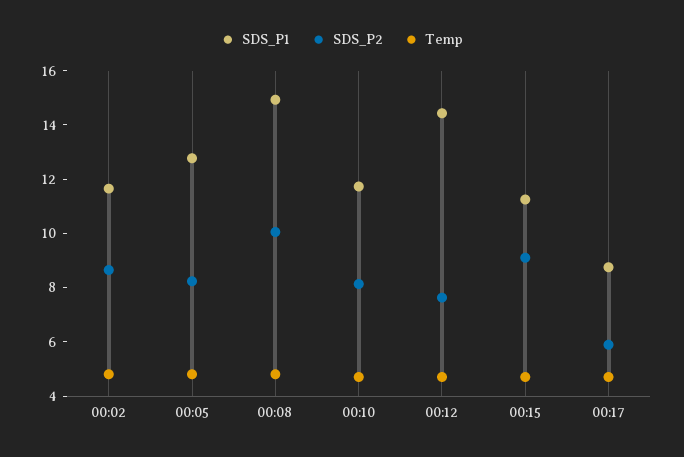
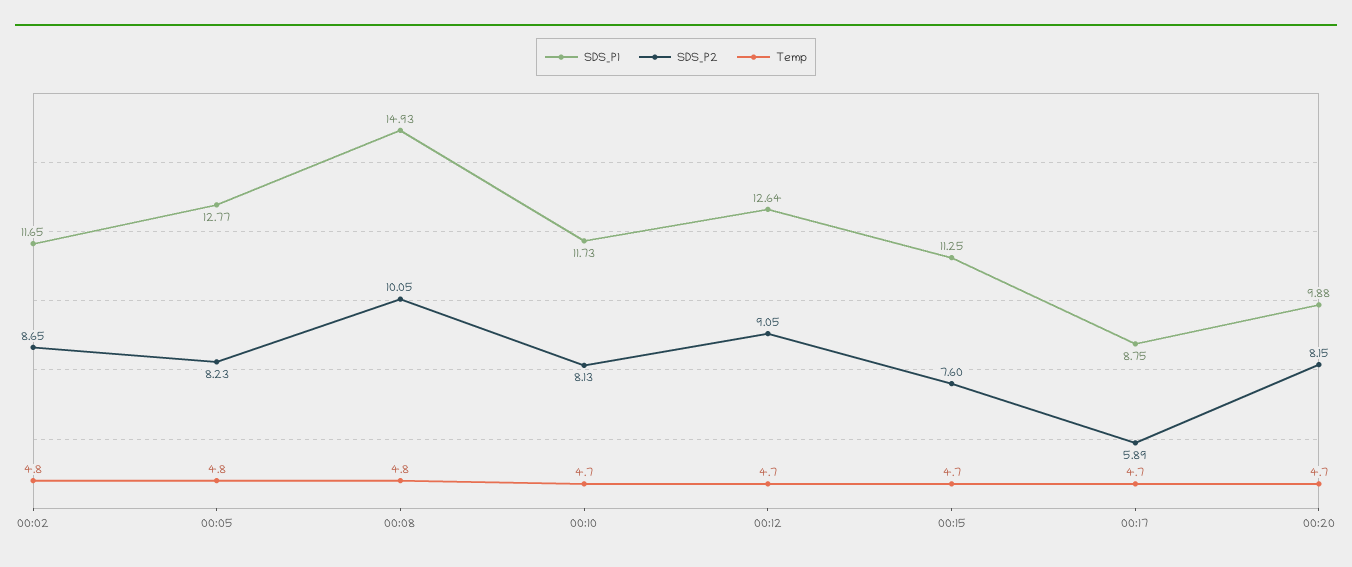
SDS_P1, 00:12: 14.5 -> 12.64
SDS_P2, 00:12: 7.5 -> 9.05
SDS_P2, 00:15: 9 -> 7.6
SDS_P1, 00:20: none -> 9.88
SDS_P2, 00:20: none -> 8.15
Temp, 00:20: none -> 4.7

